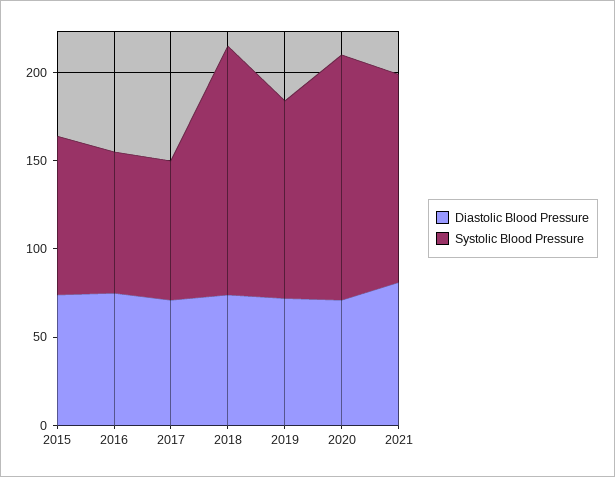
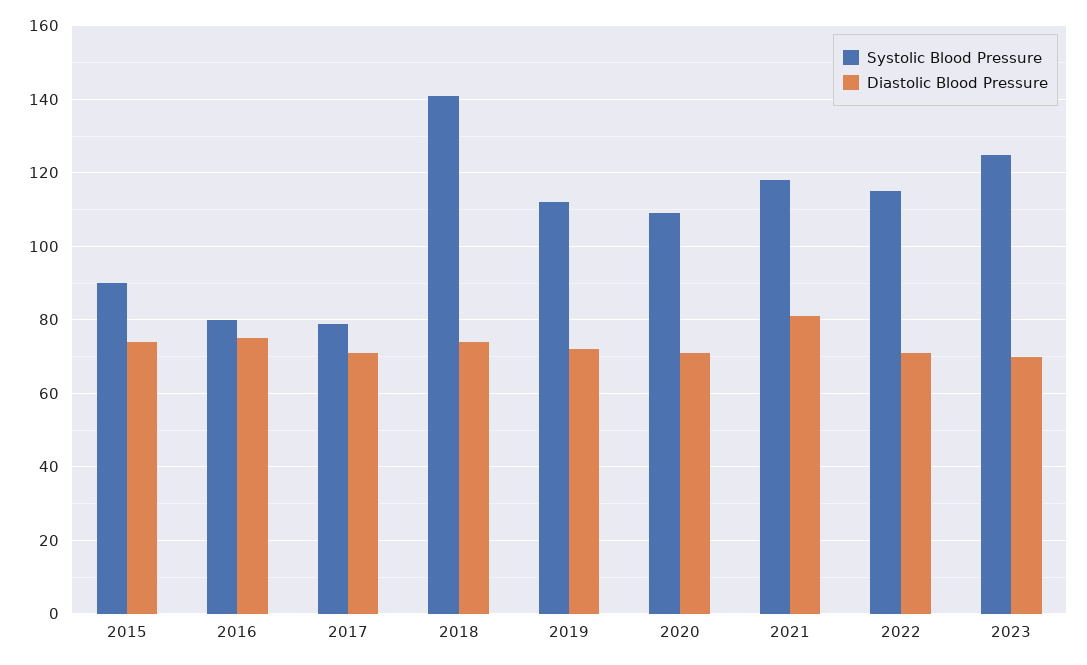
Systolic Blood Pressure, 2020: 140 -> 110
Systolic Blood Pressure, 2022: none -> 115
Diastolic Blood Pressure, 2022: none -> 70
Systolic Blood Pressure, 2023: none -> 125
Diastolic Blood Pressure, 2023: none -> 70

